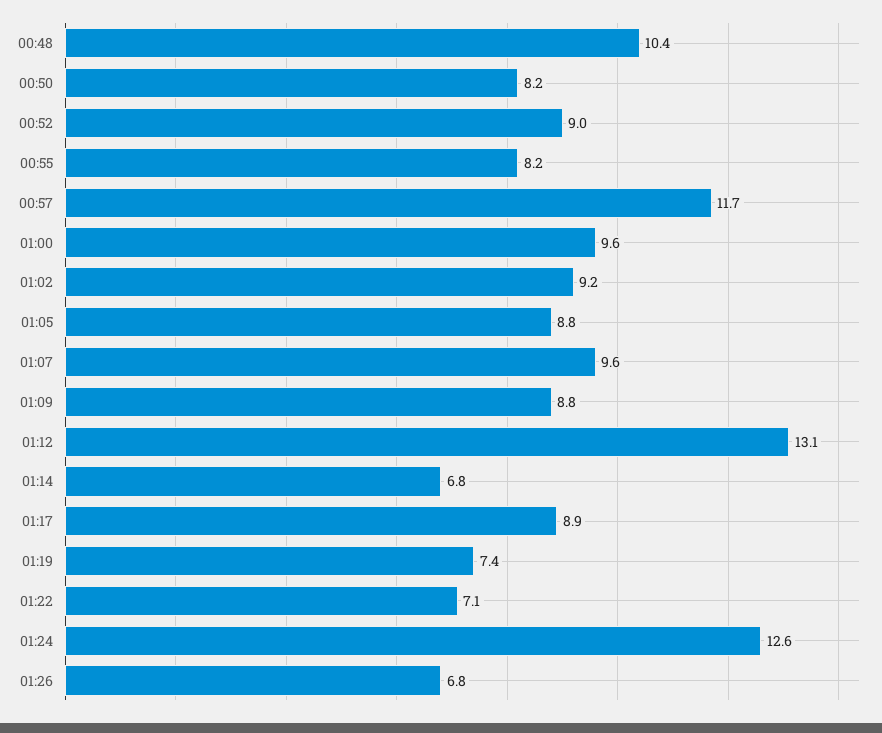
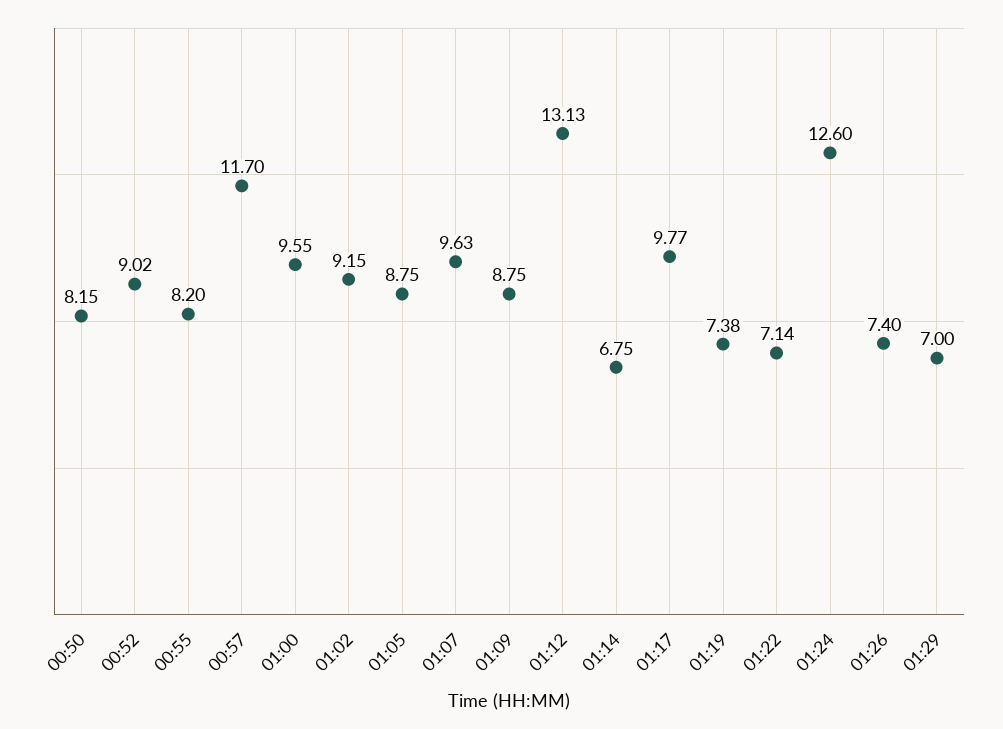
00:48: 10.4 -> none
01:17: 8.9 -> 9.77
01:26: 6.8 -> 7.4
01:29: none -> 7

